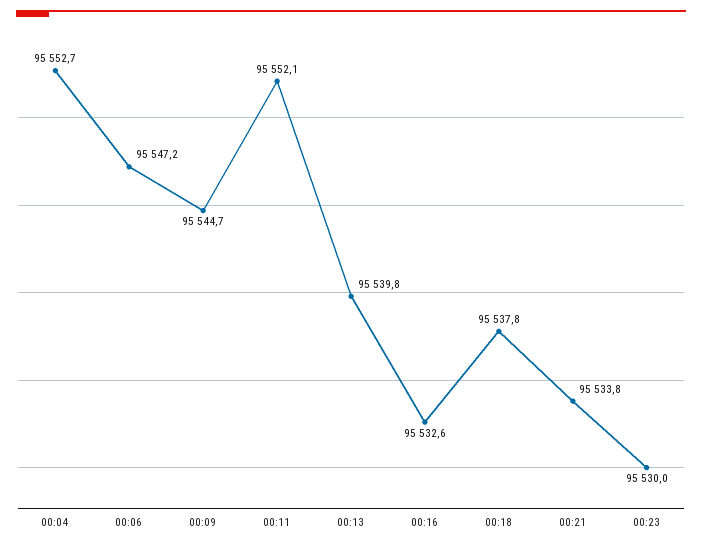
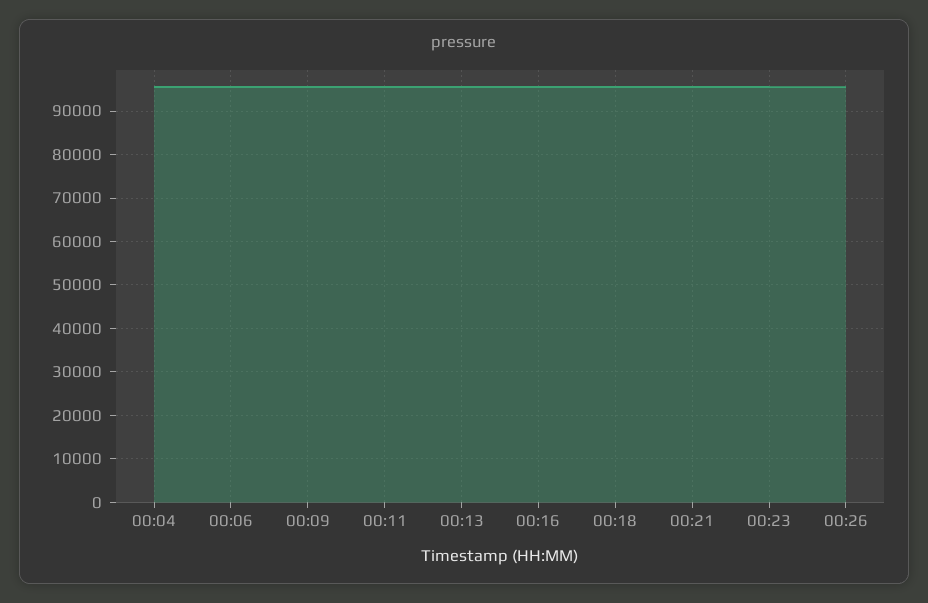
00:26: none -> 96000

